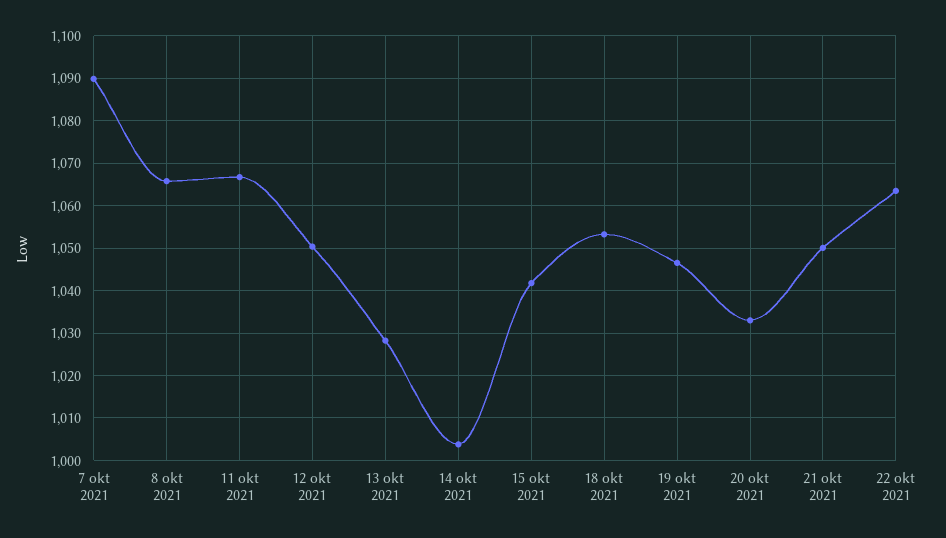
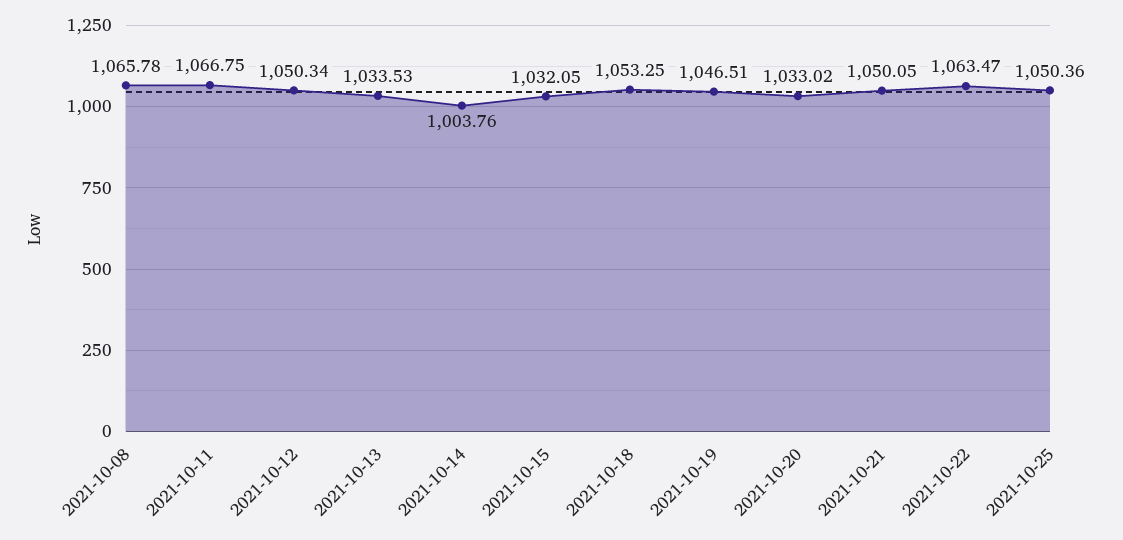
7 okt 2021: 1090 -> none
13 okt 2021: 1028 -> 1033.53
15 okt 2021: 1042 -> 1032.05
2021-10-25: none -> 1050.36

